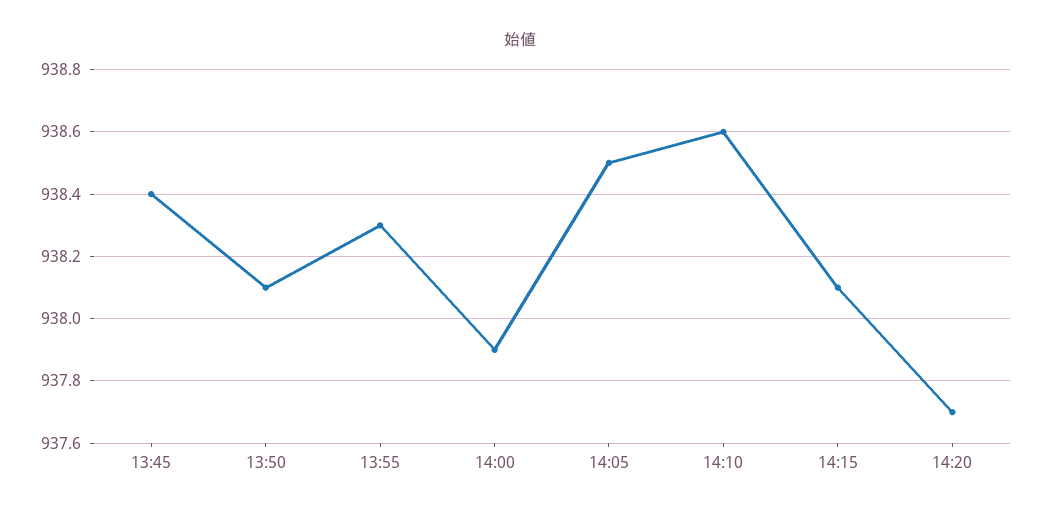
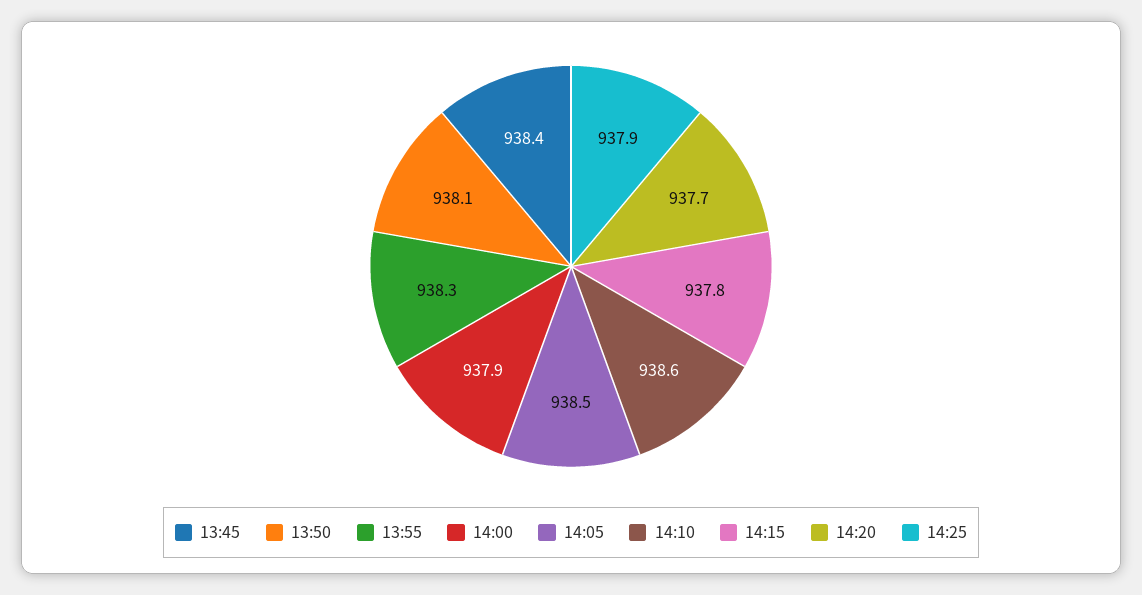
14:15: 938.1 -> 937.8
14:25: none -> 937.9

